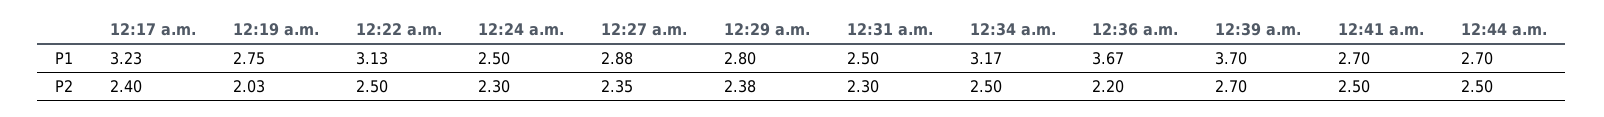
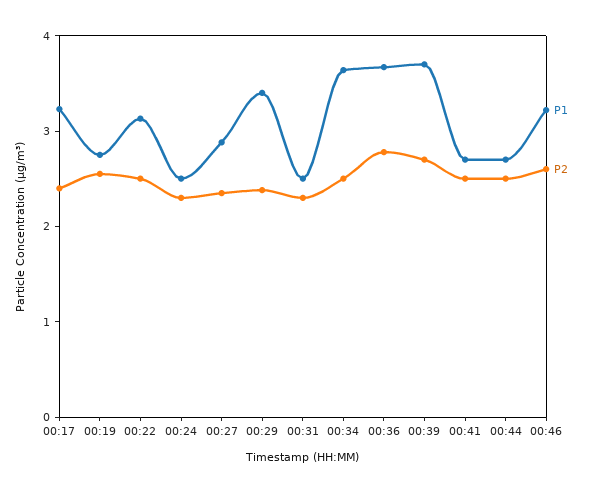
P1, 12:29 a.m.: 2.8 -> 3.4
P1, 12:34 a.m.: 3.17 -> 3.6
P2, 12:19 a.m.: 2.03 -> 2.6
P2, 12:36 a.m.: 2.2 -> 2.8
P1, 00:46: none -> 3.2
P2, 00:46: none -> 2.6

